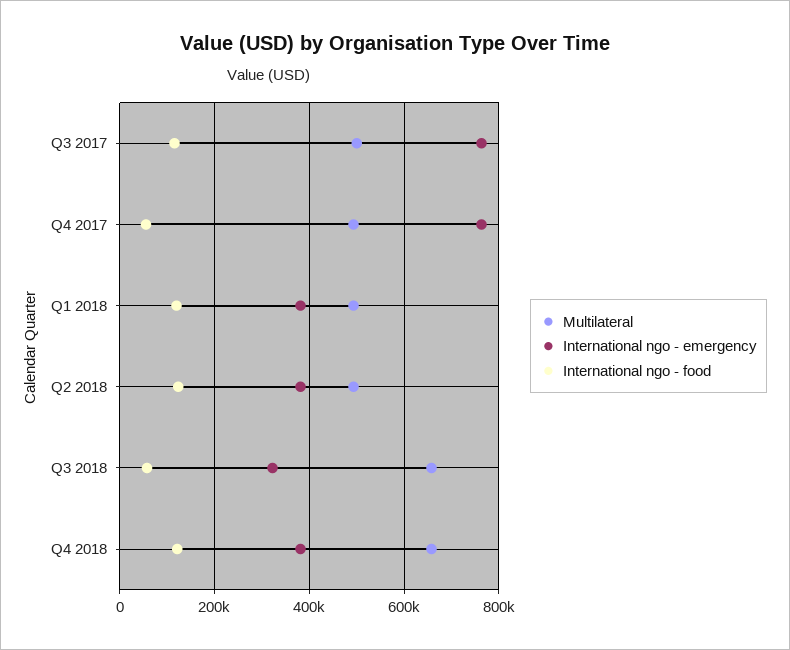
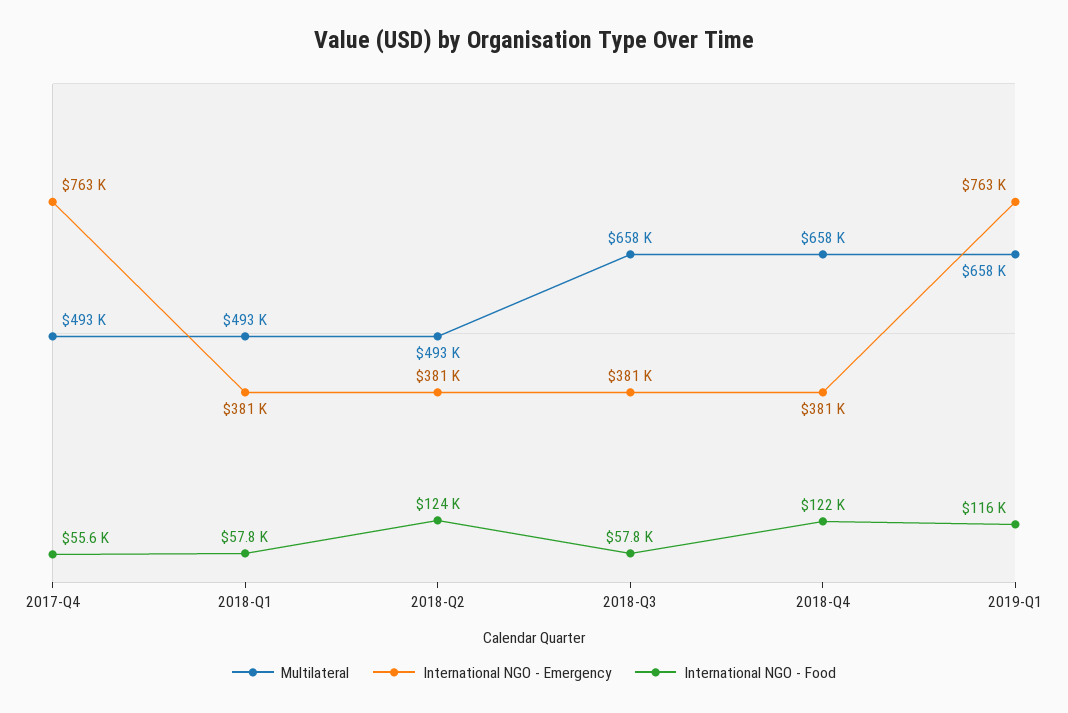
Multilateral, Q3 2017: 500000 -> none
International ngo - emergency, Q3 2017: 760000 -> none
International ngo - food, Q3 2017: 120000 -> none
International ngo - food, Q1 2018: 120000 -> 57800
International ngo - emergency, Q3 2018: 320000 -> 381000
Multilateral, 2019-Q1: none -> 658000
International ngo - emergency, 2019-Q1: none -> 763000
International ngo - food, 2019-Q1: none -> 116000

